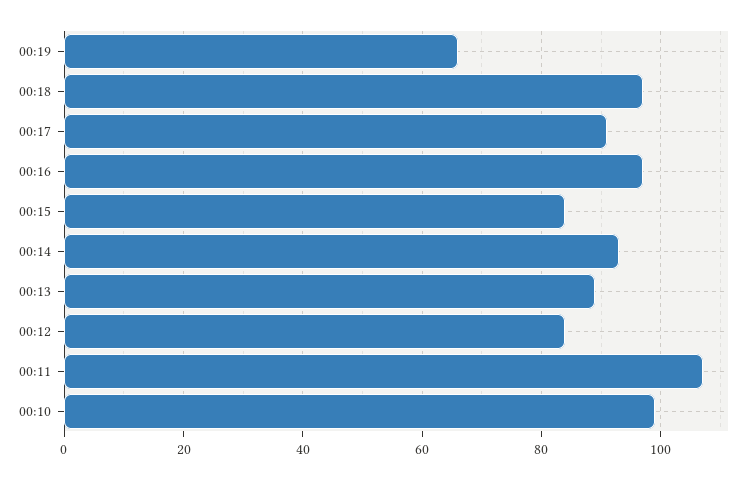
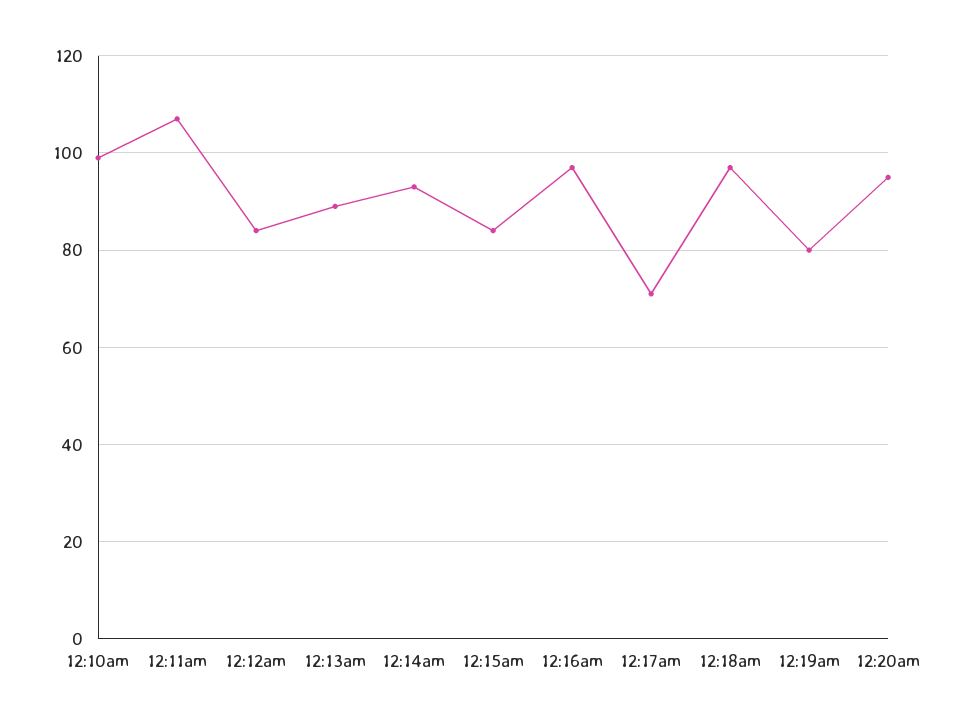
00:19: 65 -> 80
00:17: 90 -> 70
12:20am: none -> 95

